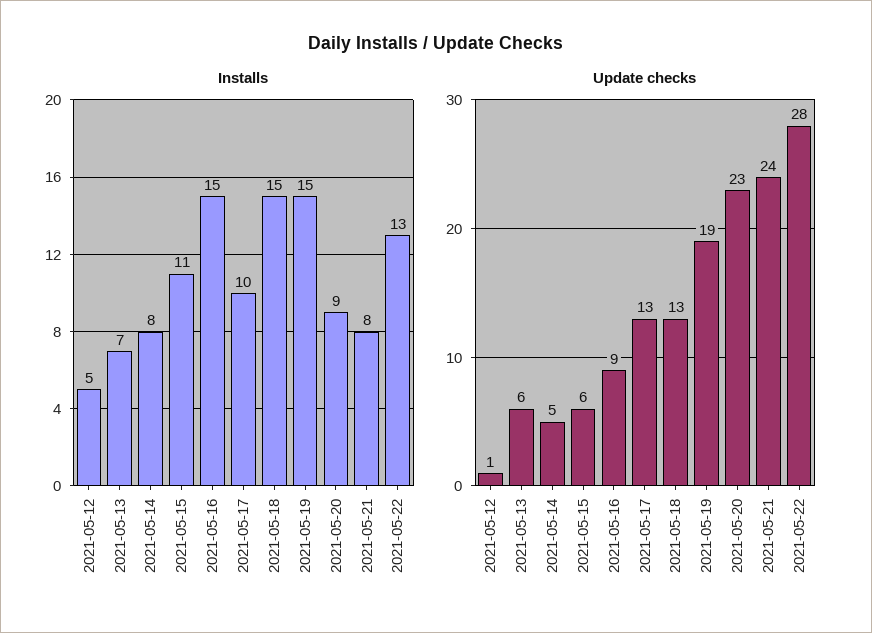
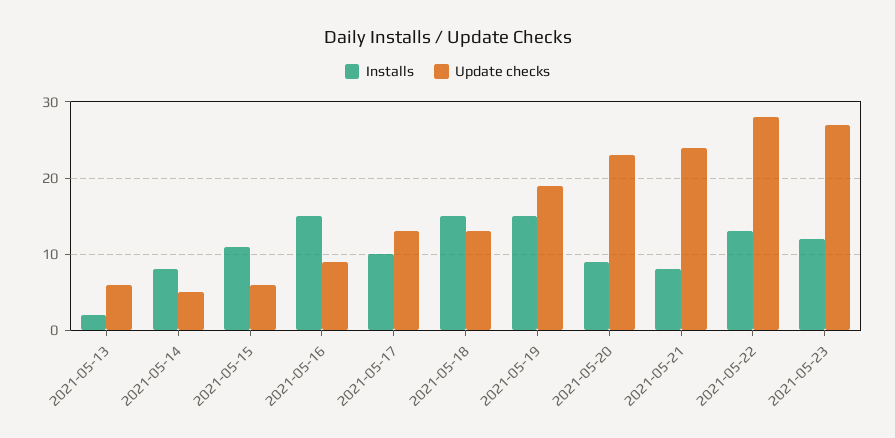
Installs, 2021-05-12: 5 -> none
Installs, 2021-05-13: 7 -> 2
Update checks, 2021-05-12: 1 -> none
Installs, 2021-05-23: none -> 12
Update checks, 2021-05-23: none -> 27

